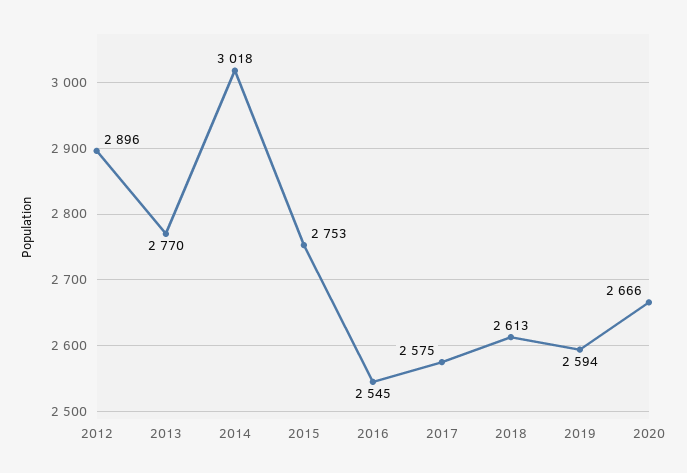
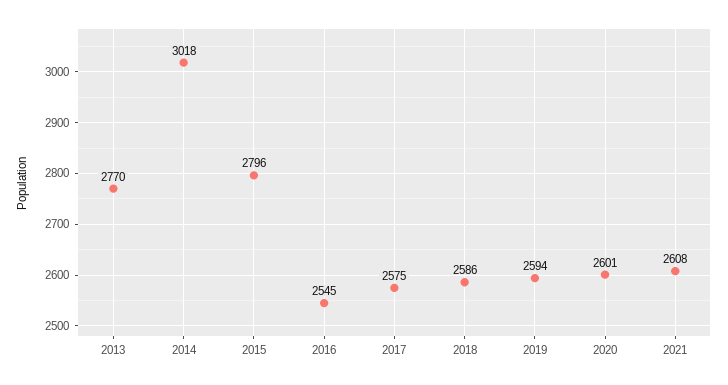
2012: 2896 -> none
2015: 2753 -> 2796
2018: 2613 -> 2586
2020: 2666 -> 2601
2021: none -> 2608

